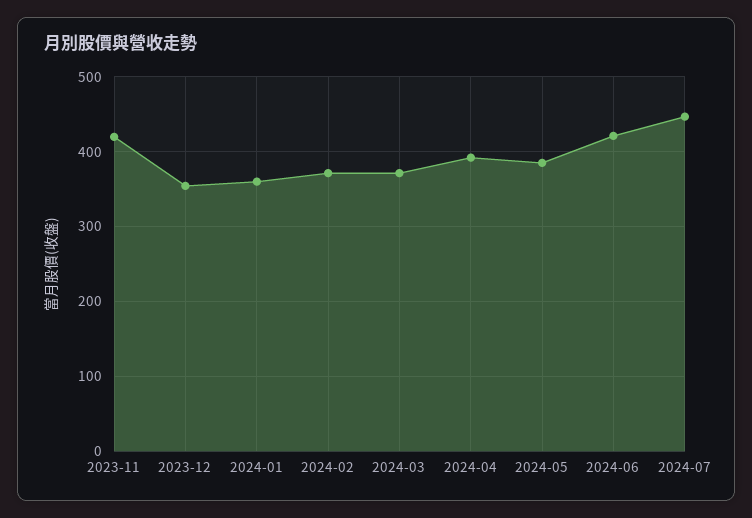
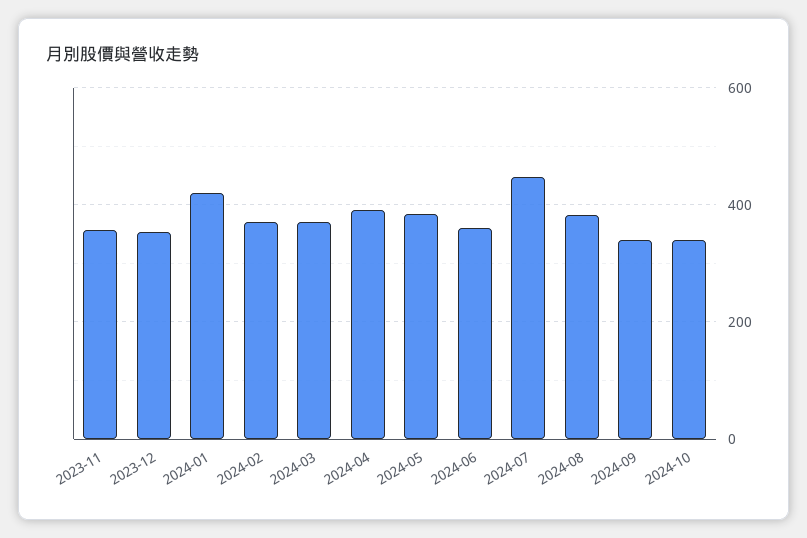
2023-11: 420 -> 360
2024-01: 360 -> 420
2024-06: 420 -> 360
2024-08: none -> 380
2024-09: none -> 340
2024-10: none -> 340

